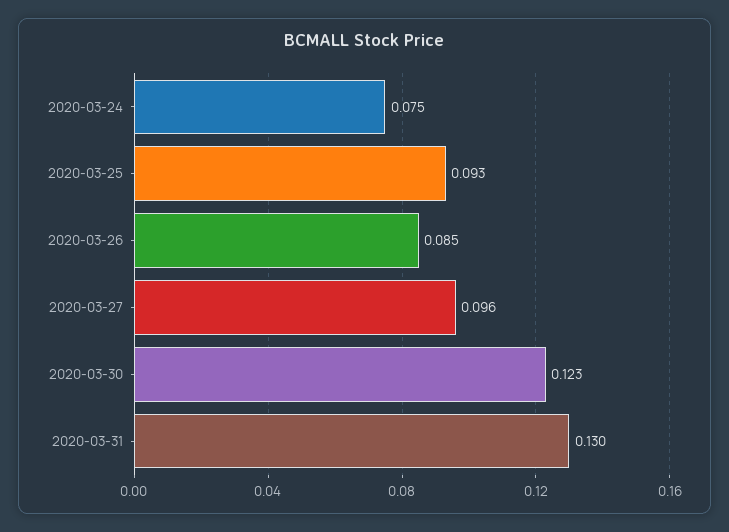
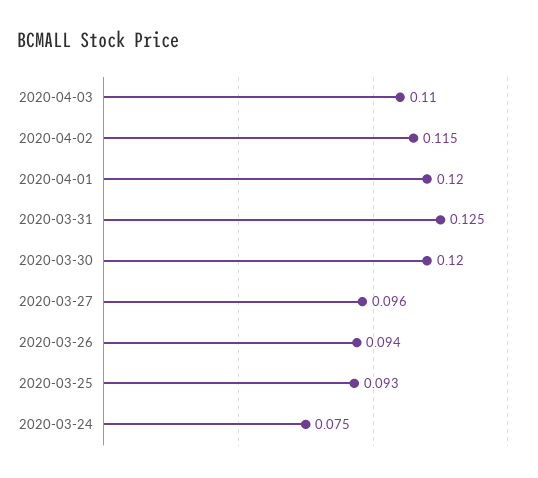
2020-03-26: 0.085 -> 0.094
2020-03-30: 0.123 -> 0.12
2020-03-31: 0.13 -> 0.125
2020-04-03: none -> 0.11
2020-04-02: none -> 0.115
2020-04-01: none -> 0.12

